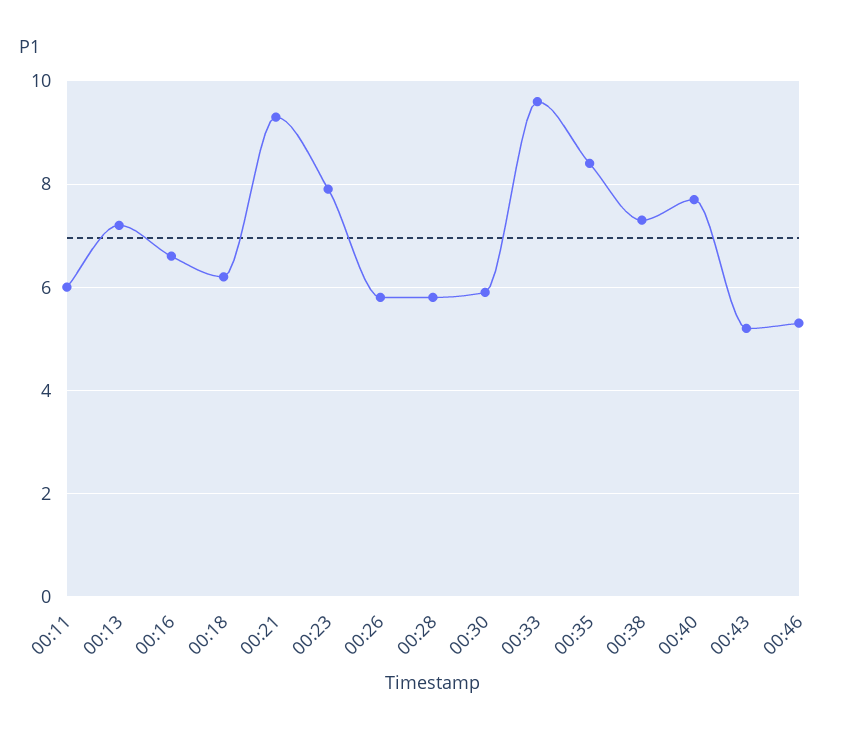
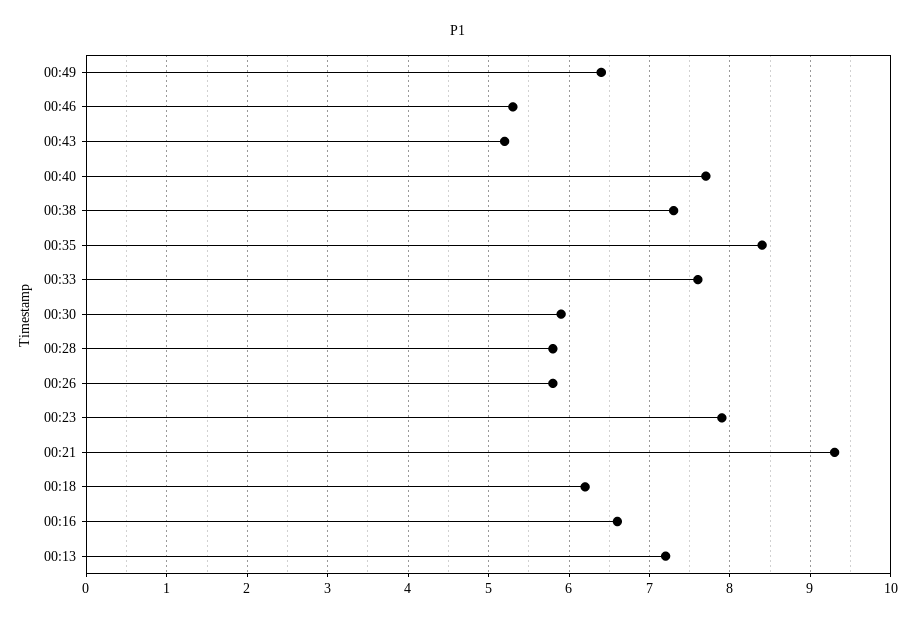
00:11: 6 -> none
00:33: 9.5 -> 7.6
00:49: none -> 6.4

